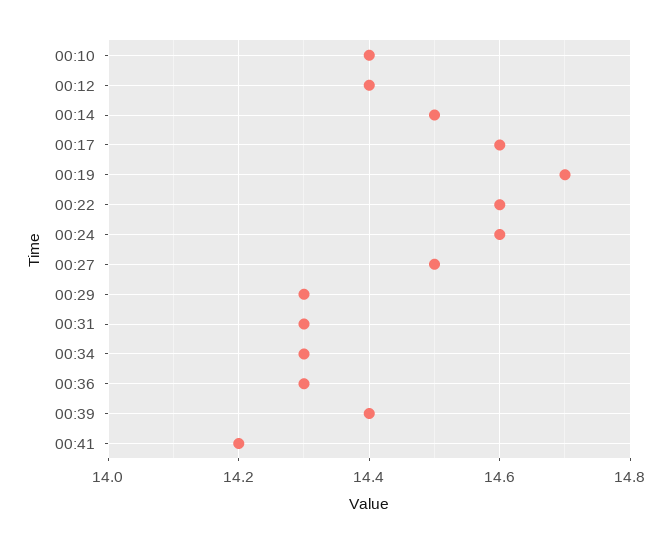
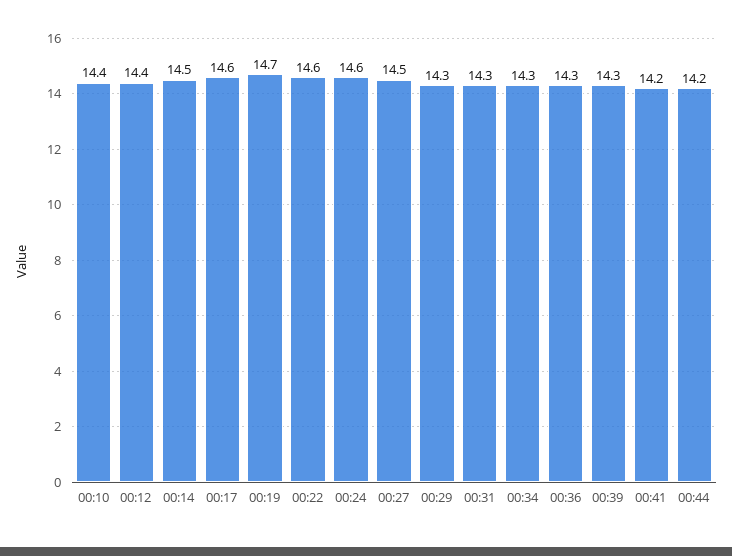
00:39: 14.4 -> 14.3
00:44: none -> 14.2

